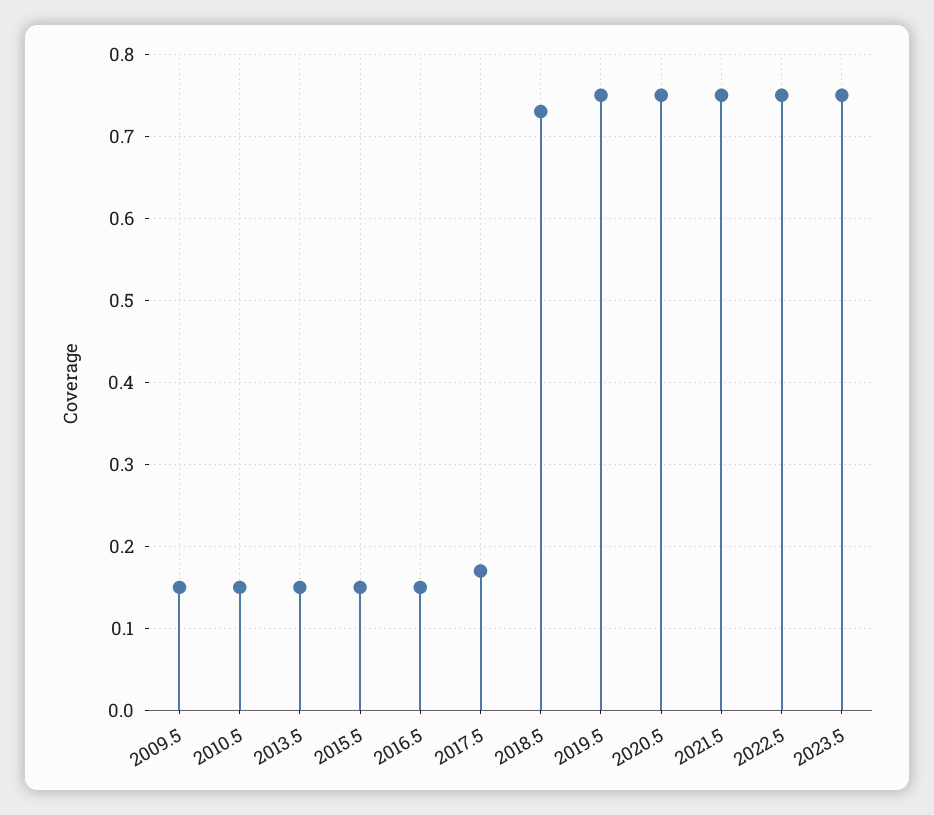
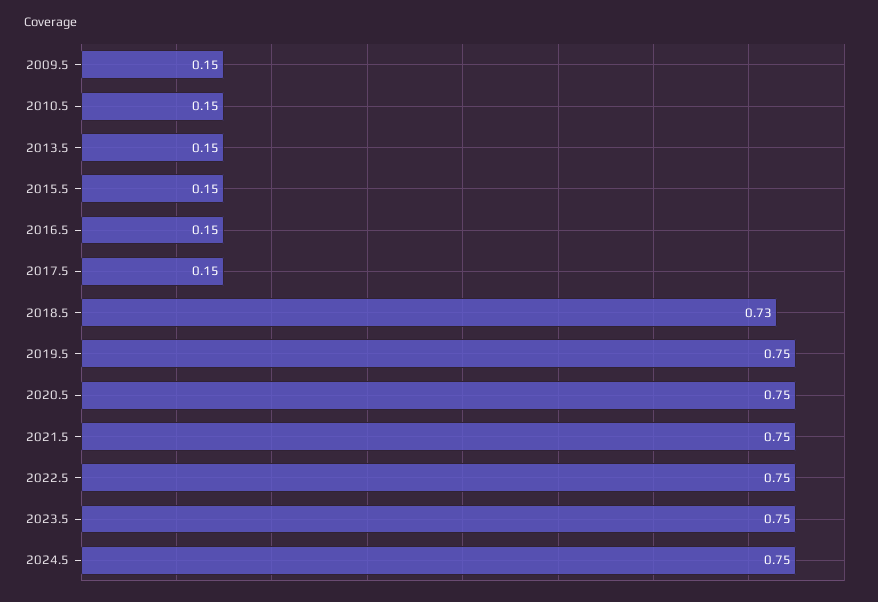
2017.5: 0.17 -> 0.15
2024.5: none -> 0.75

